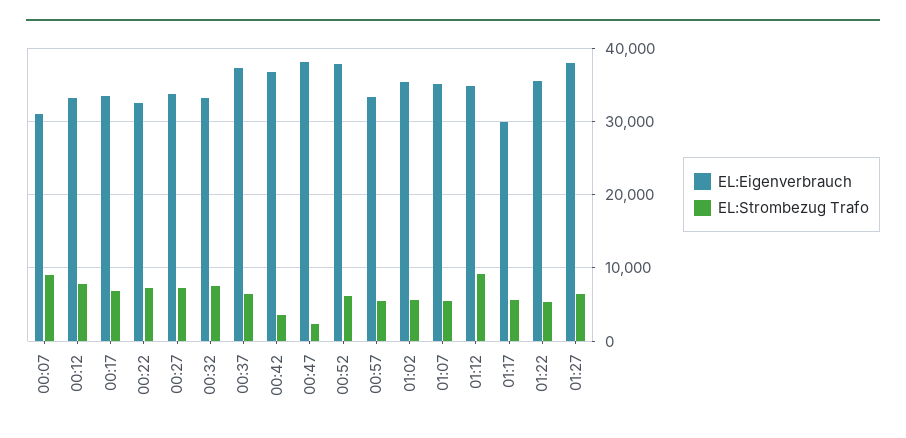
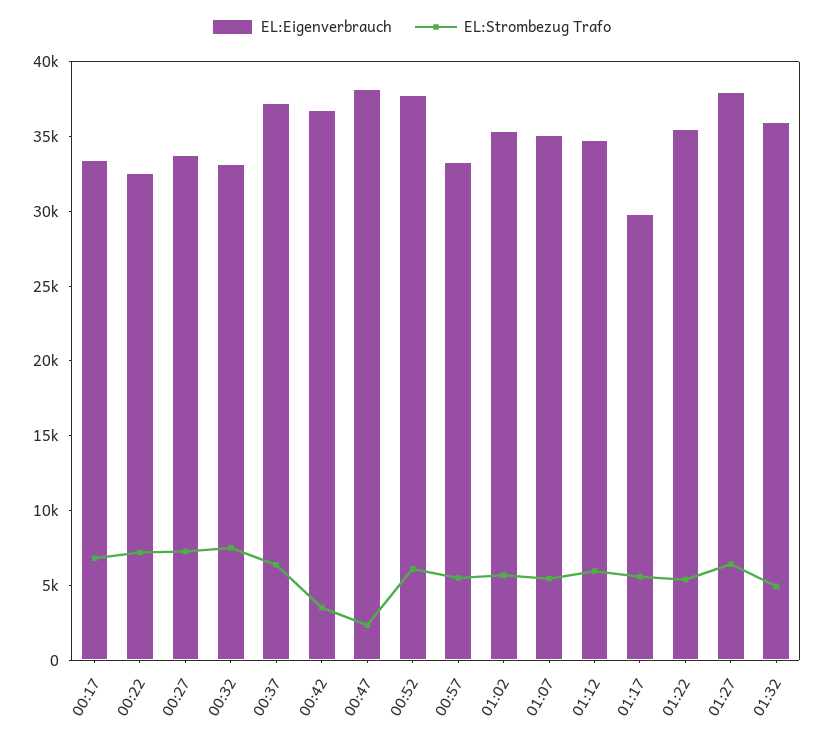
EL:Eigenverbrauch, 00:07: 31000 -> none
EL:Strombezug Trafo, 00:07: 9000 -> none
EL:Eigenverbrauch, 00:12: 33000 -> none
EL:Strombezug Trafo, 00:12: 8000 -> none
EL:Strombezug Trafo, 01:12: 9000 -> 6000
EL:Eigenverbrauch, 01:32: none -> 36000
EL:Strombezug Trafo, 01:32: none -> 5000

